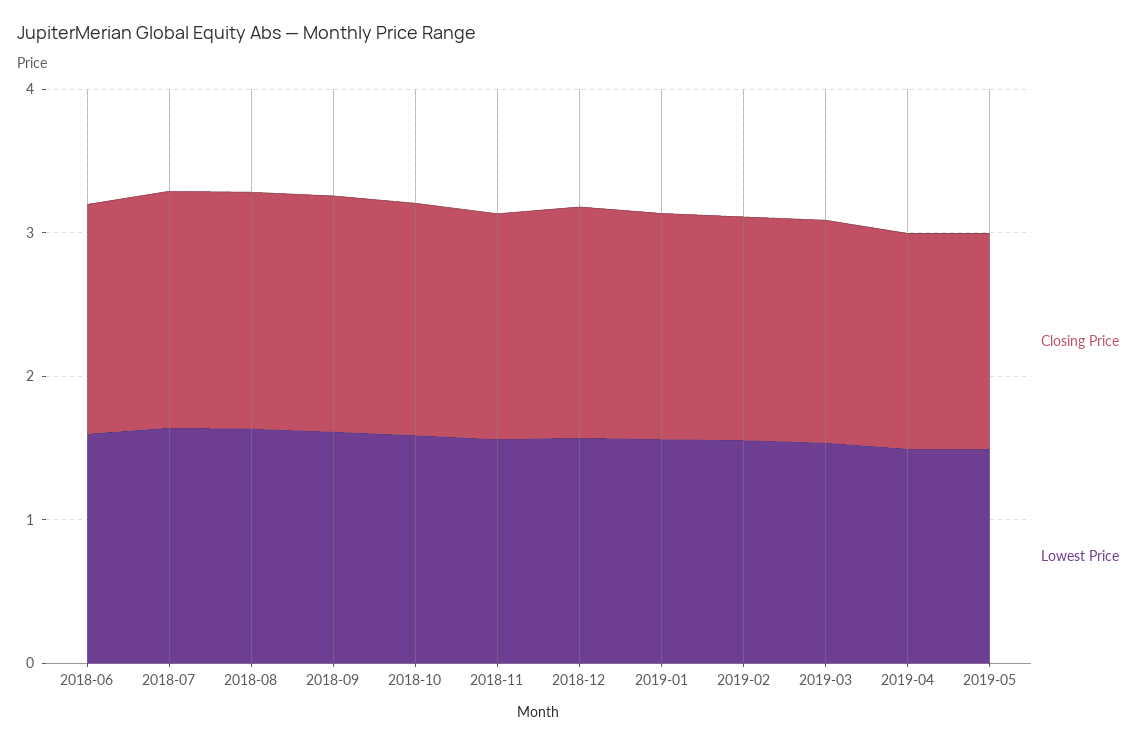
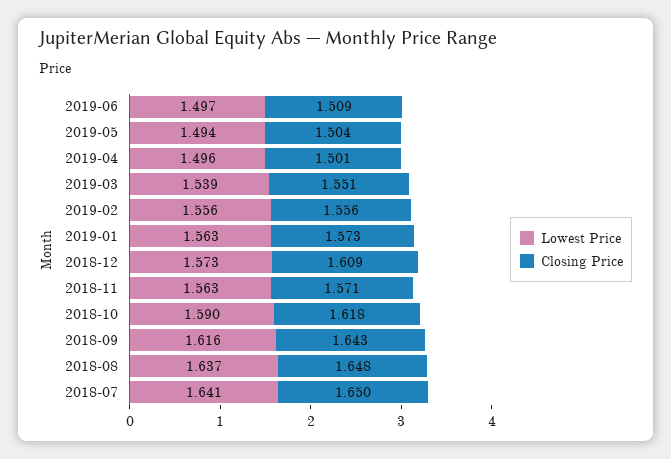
Closing Price, 2018-06: 1.6 -> none
Lowest Price, 2018-06: 1.6 -> none
Lowest Price, 2019-06: none -> 1.497
Closing Price, 2019-06: none -> 1.509

